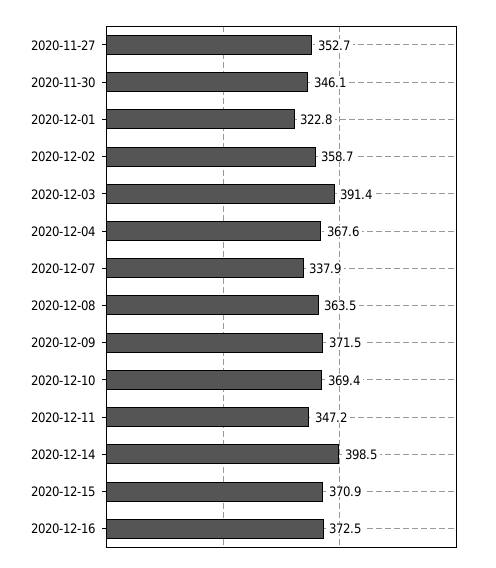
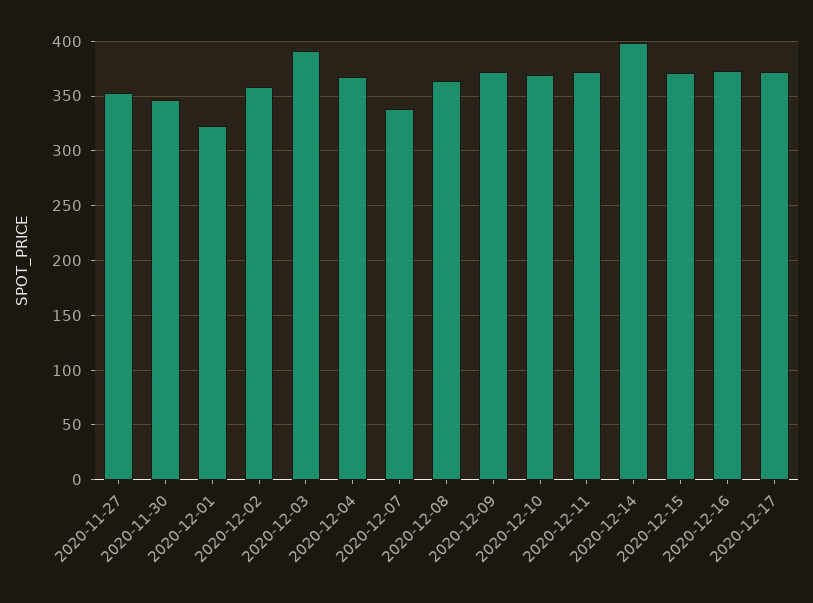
2020-12-11: 347.2 -> 370
2020-12-17: none -> 370

